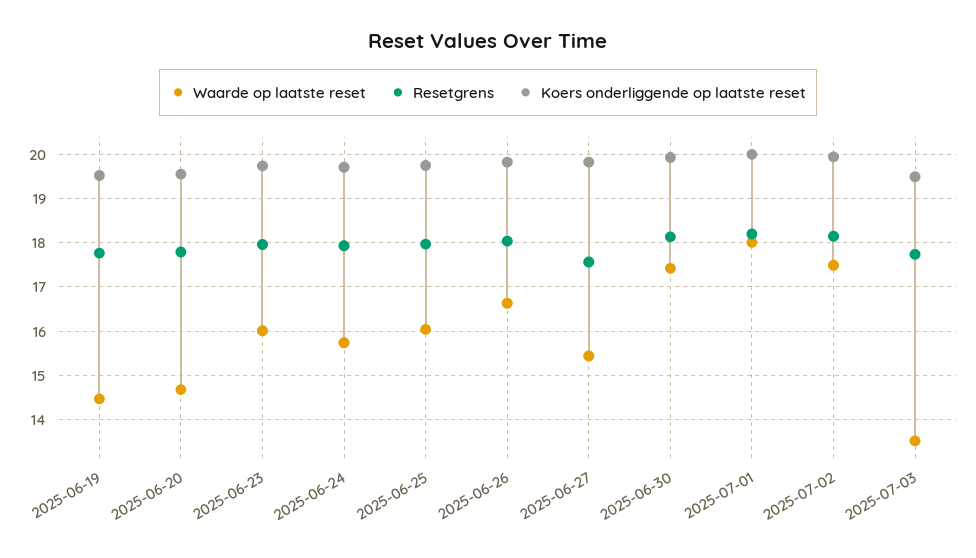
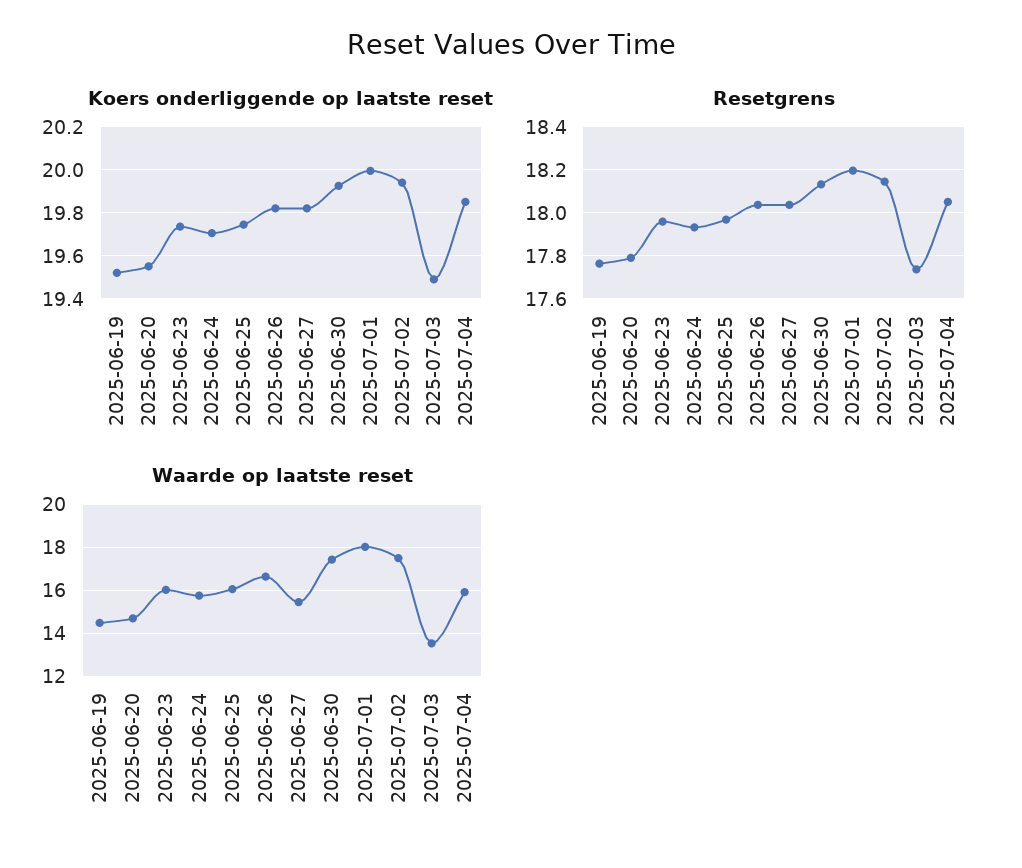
Resetgrens, 2025-06-27: 17.6 -> 18.05
Koers onderliggende op laatste reset, 2025-07-04: none -> 19.85
Resetgrens, 2025-07-04: none -> 18.05
Waarde op laatste reset, 2025-07-04: none -> 16

